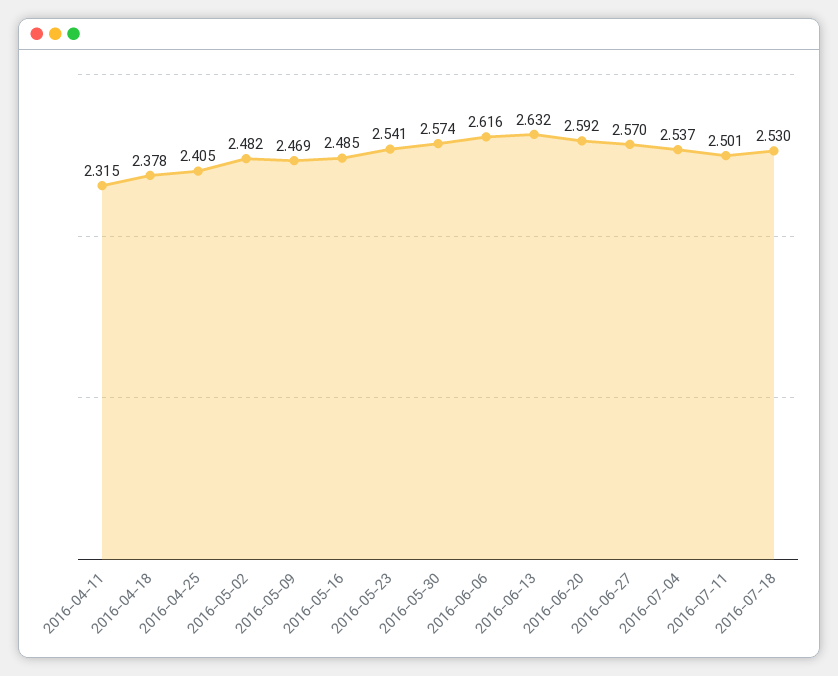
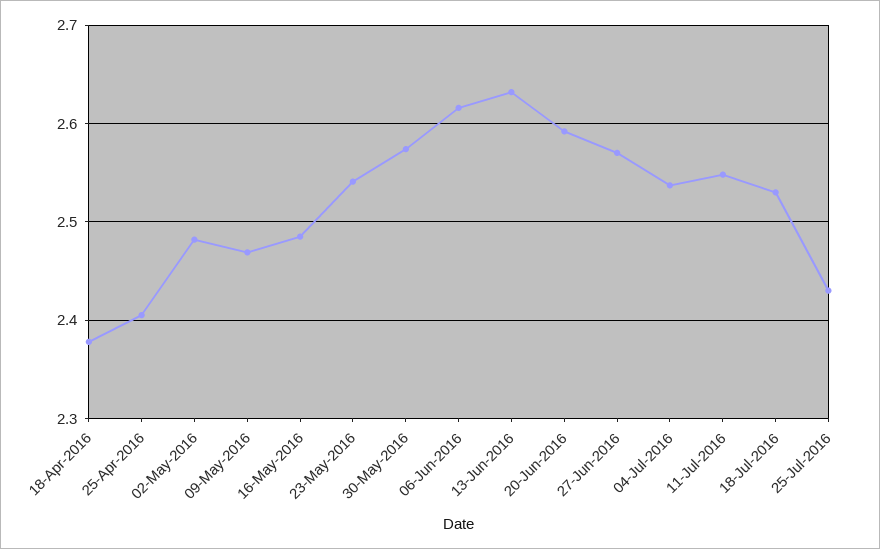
2016-04-11: 2.315 -> none
2016-07-11: 2.501 -> 2.55
25-Jul-2016: none -> 2.43

